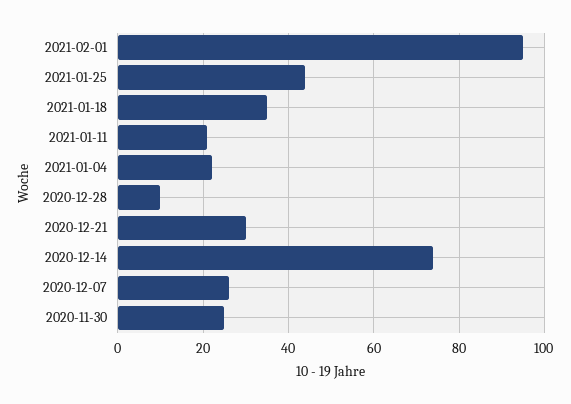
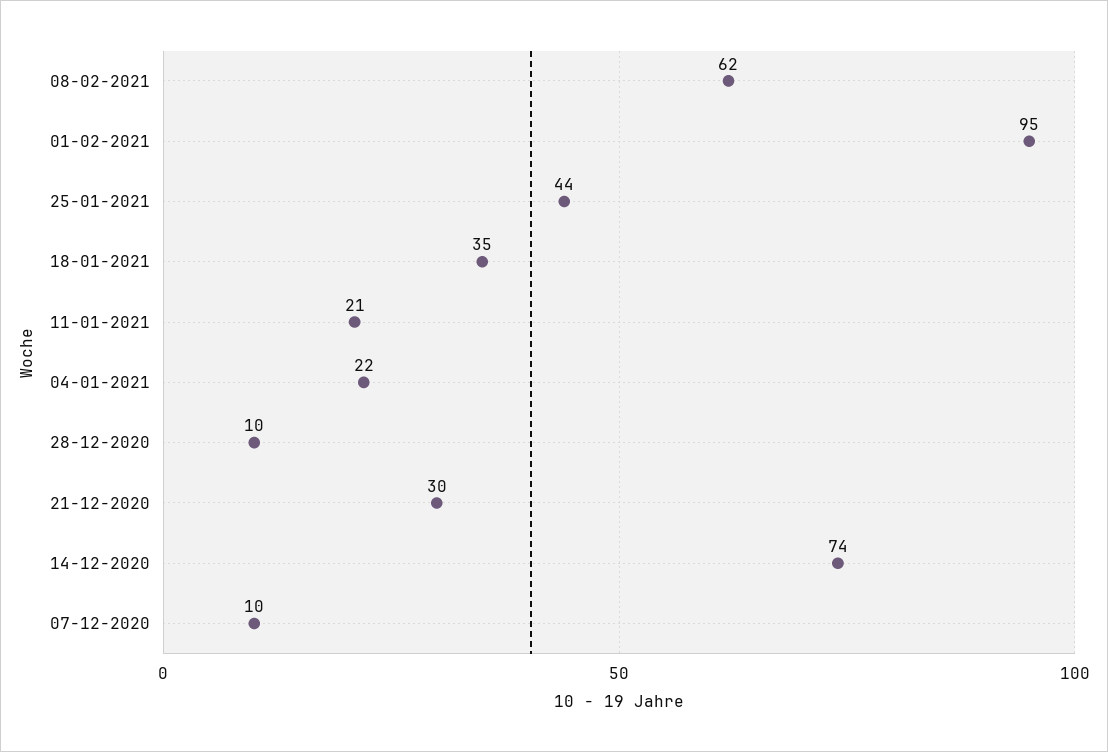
2020-12-07: 25 -> 10
2020-11-30: 25 -> none
08-02-2021: none -> 62

